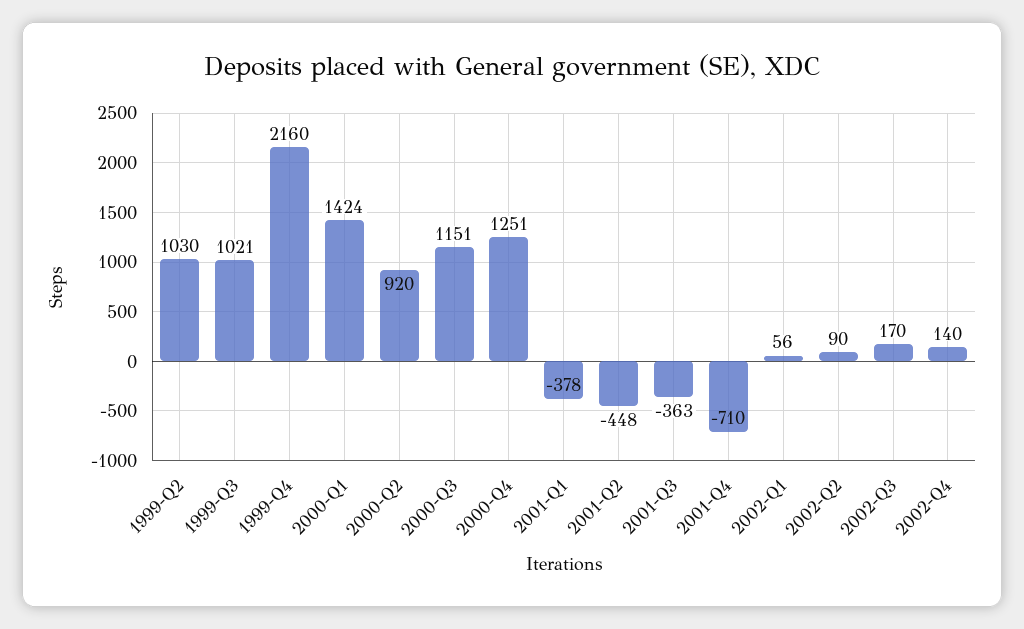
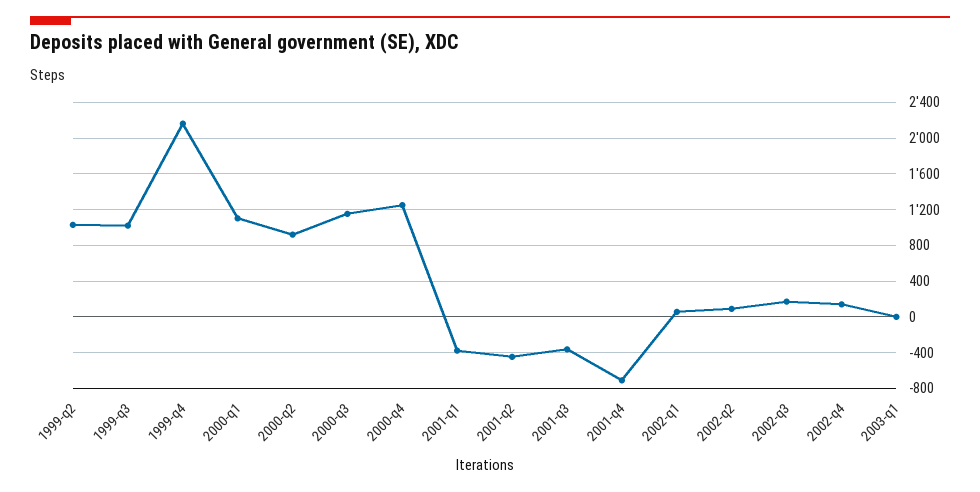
2000-Q1: 1424 -> 1100
2003-q1: none -> 0

